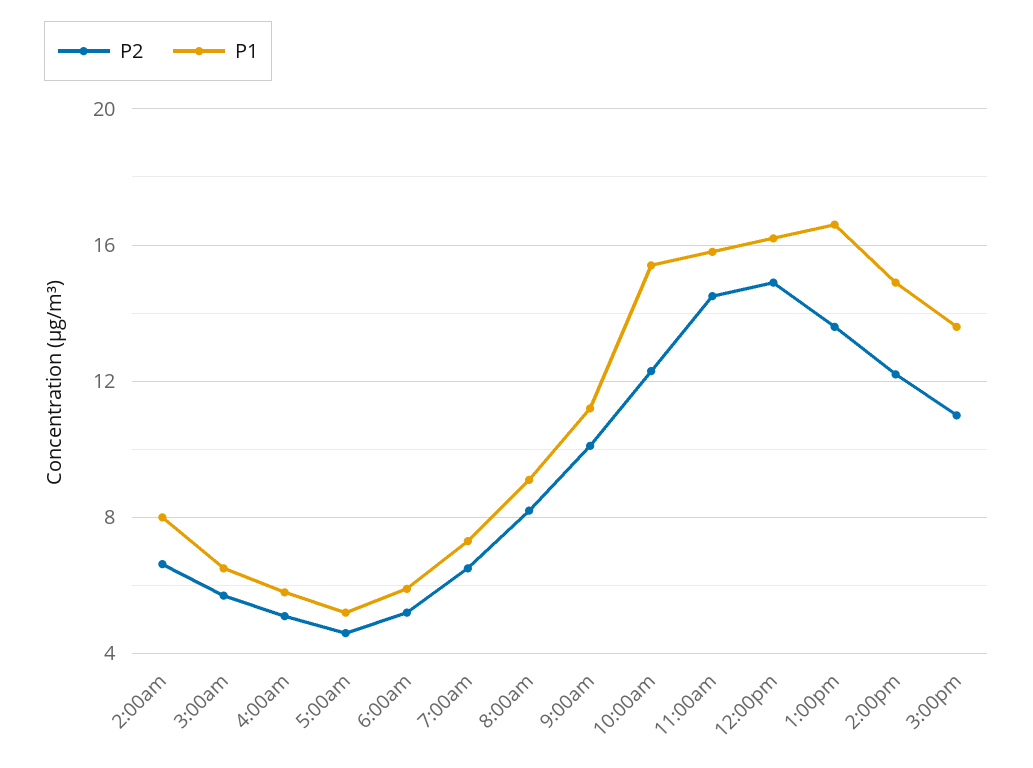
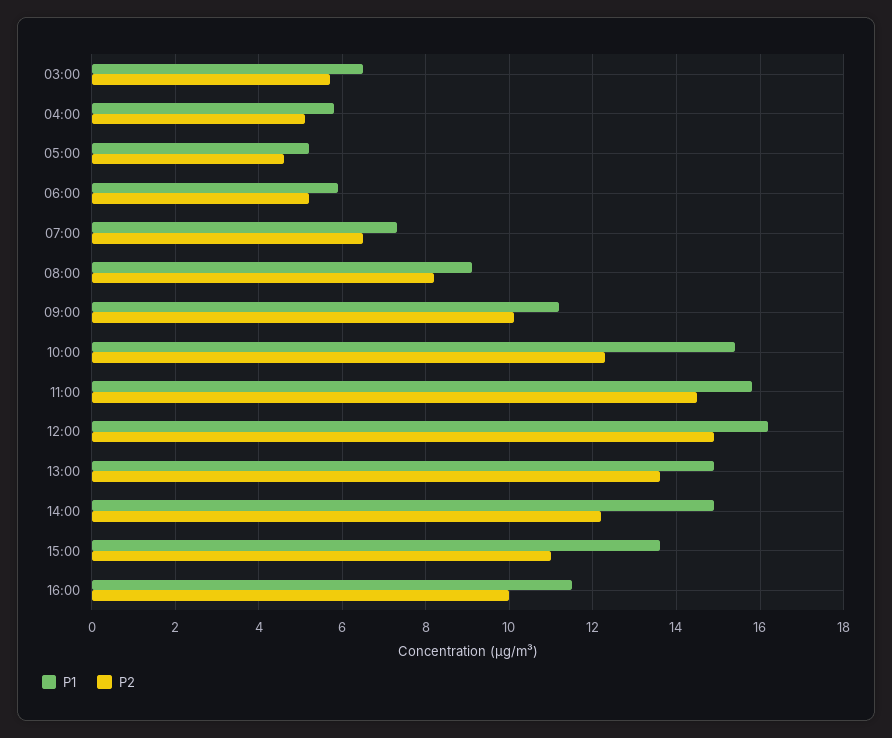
P2, 2:00am: 6.5 -> none
P1, 2:00am: 8 -> none
P1, 1:00pm: 16.5 -> 15
P1, 16:00: none -> 11.5
P2, 16:00: none -> 10

